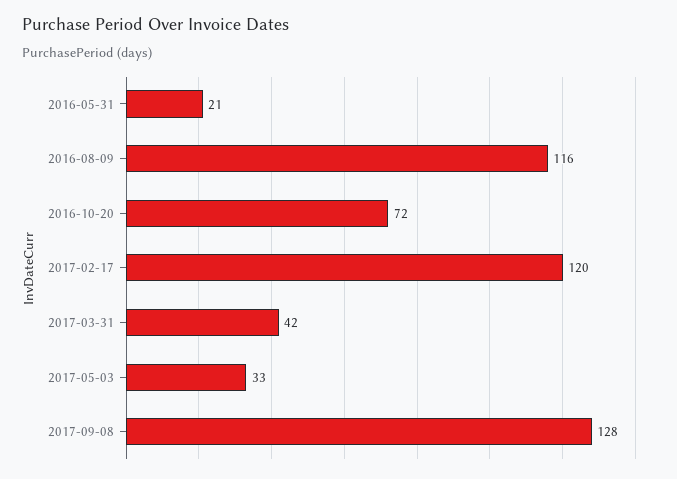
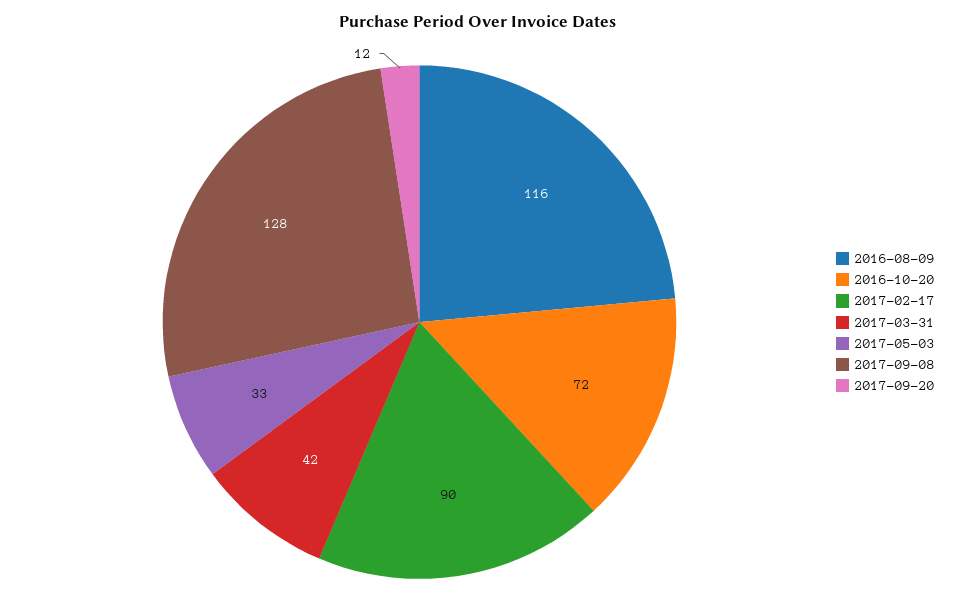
2016-05-31: 21 -> none
2017-02-17: 120 -> 90
2017-09-20: none -> 12

